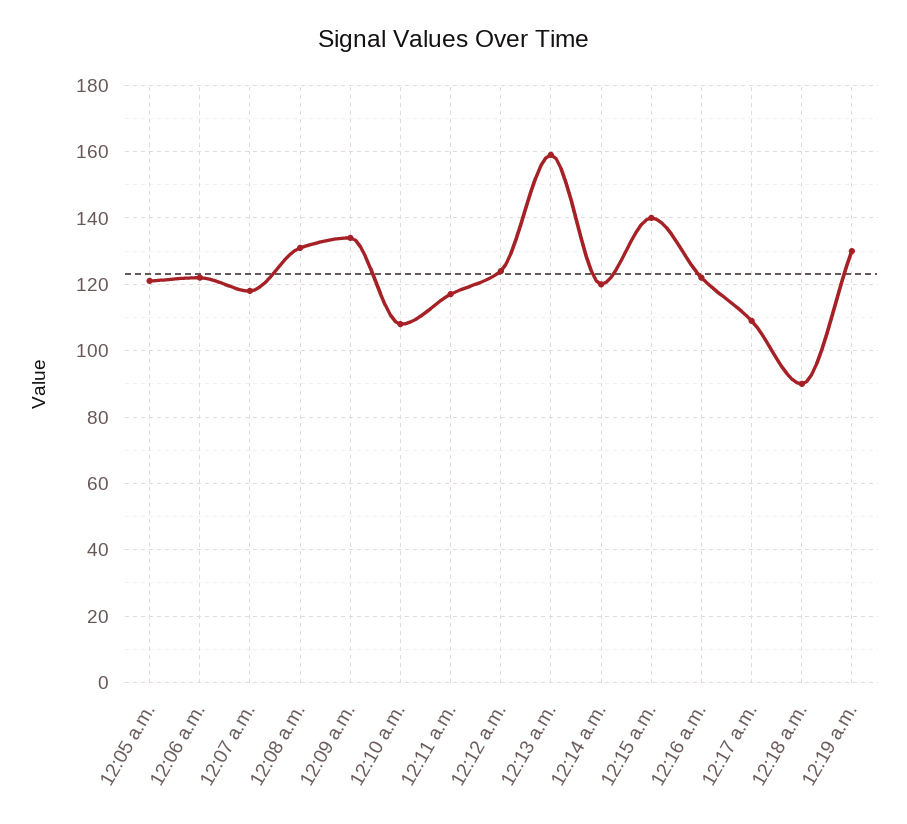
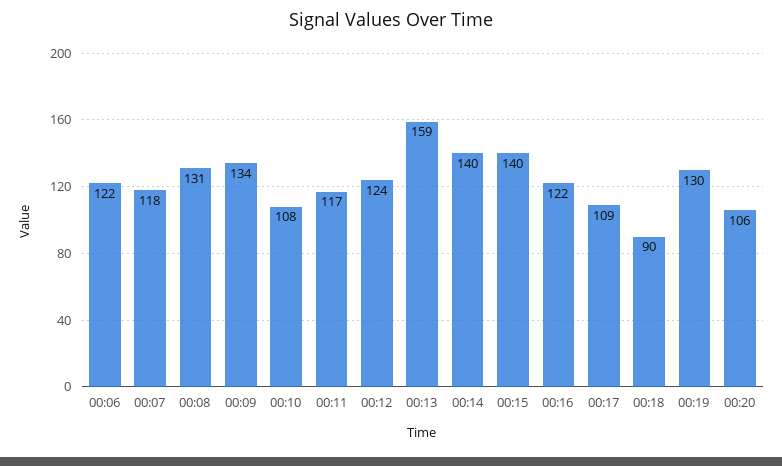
12:05 a.m.: 120 -> none
12:14 a.m.: 120 -> 140
00:20: none -> 106

